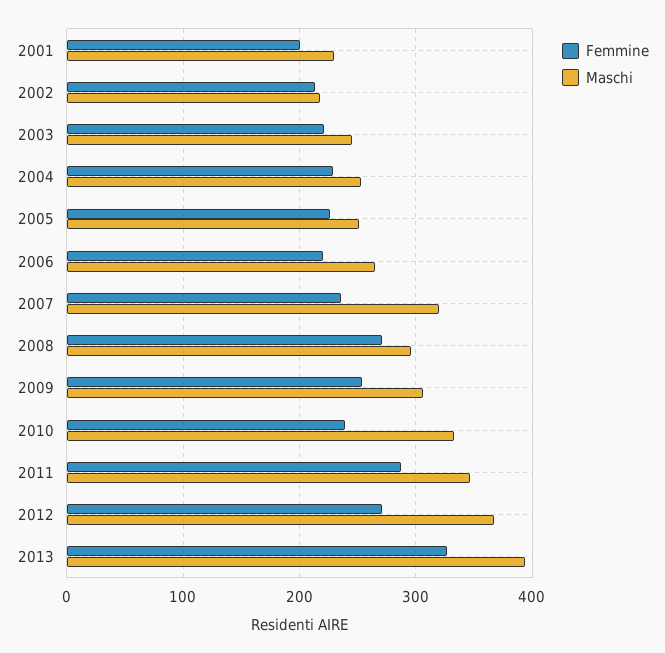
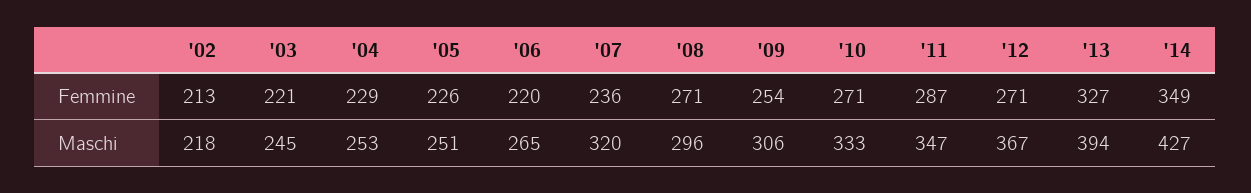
Femmine, 2001: 200 -> none
Maschi, 2001: 230 -> none
Femmine, 2010: 240 -> 271
Femmine, '14: none -> 349
Maschi, '14: none -> 427

